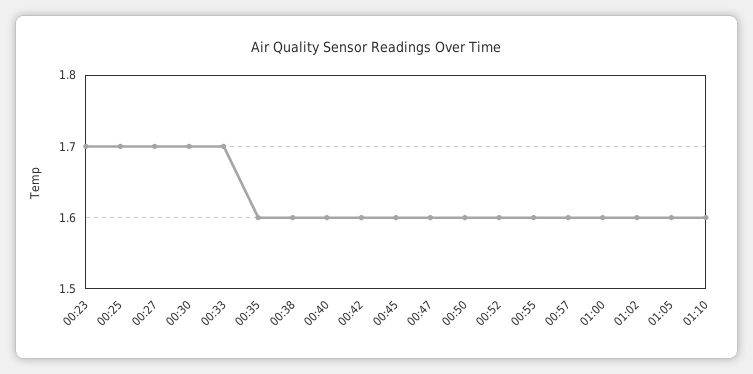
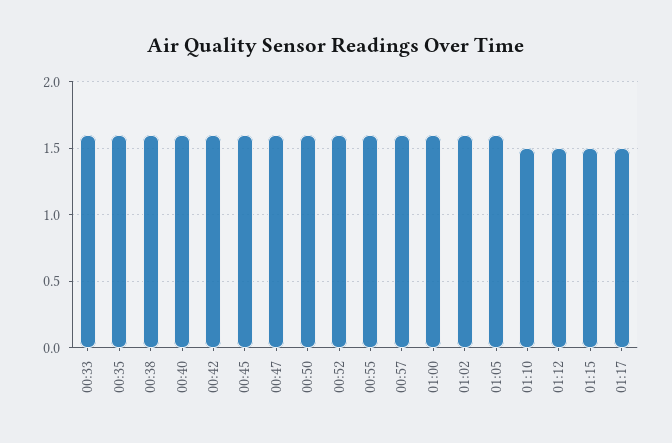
00:23: 1.7 -> none
00:25: 1.7 -> none
00:27: 1.7 -> none
00:30: 1.7 -> none
00:33: 1.7 -> 1.6
01:10: 1.6 -> 1.5
01:12: none -> 1.5
01:15: none -> 1.5
01:17: none -> 1.5

